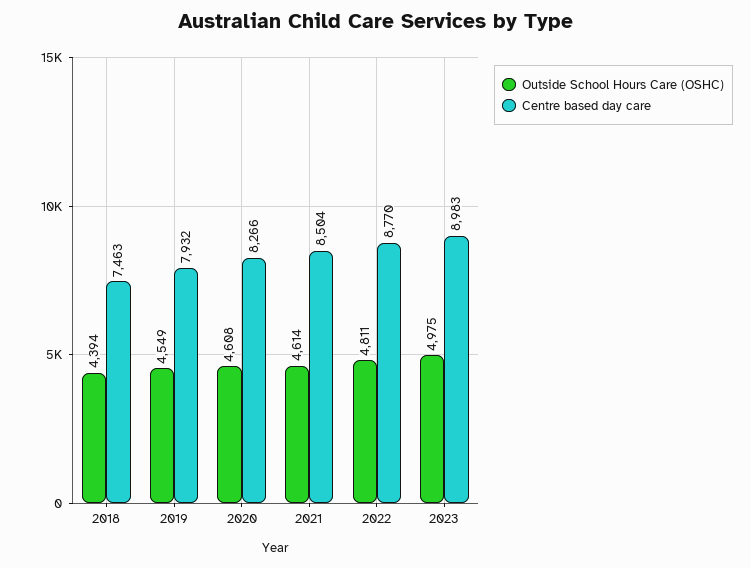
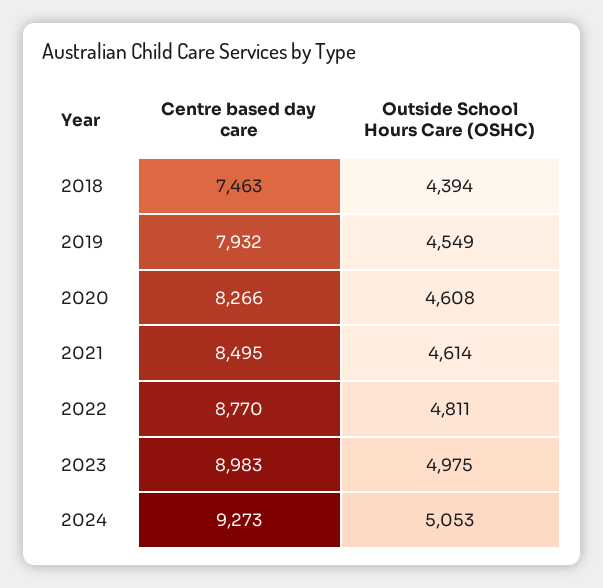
Centre based day care, 2021: 8504 -> 8495
Centre based day care, 2024: none -> 9273
Outside School Hours Care (OSHC), 2024: none -> 5053

